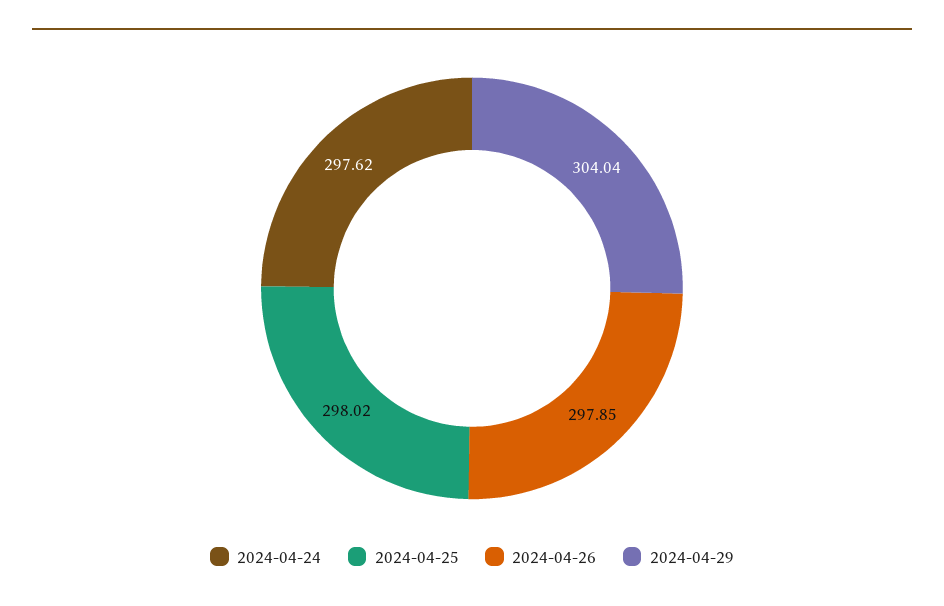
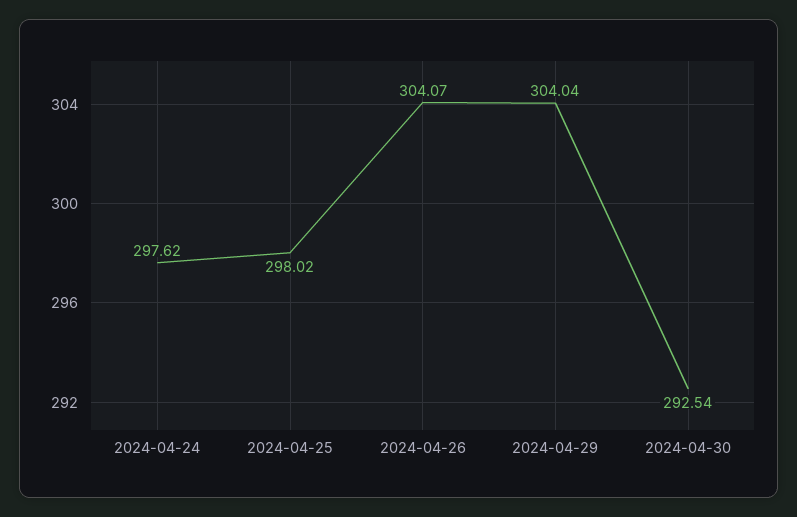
2024-04-26: 297.85 -> 304.07
2024-04-30: none -> 292.54

